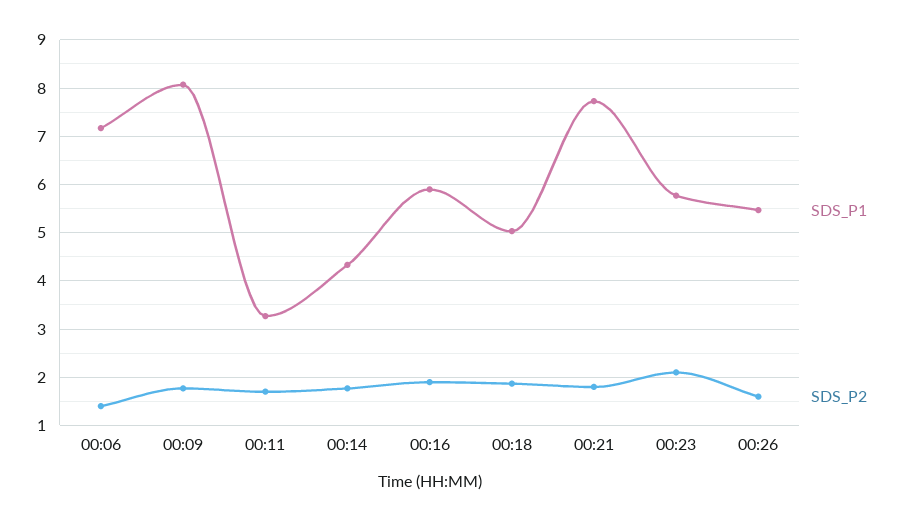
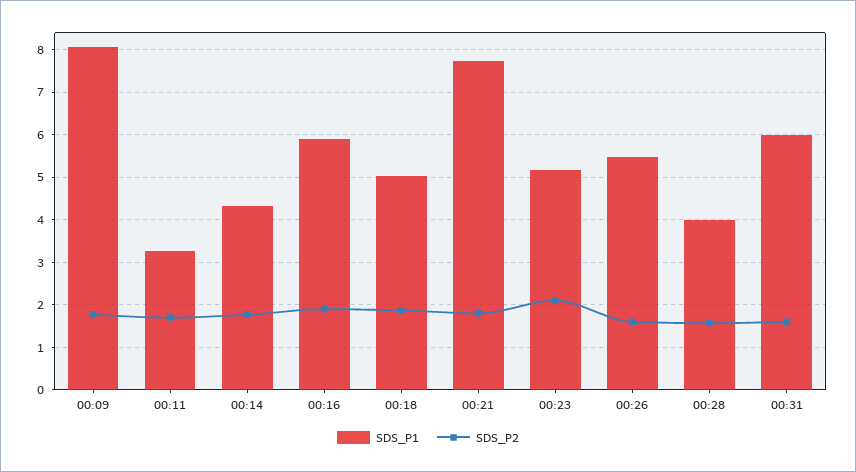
SDS_P1, 00:06: 7.2 -> none
SDS_P2, 00:06: 1.4 -> none
SDS_P1, 00:23: 5.8 -> 5.2
SDS_P1, 00:28: none -> 4
SDS_P2, 00:28: none -> 1.6
SDS_P1, 00:31: none -> 6
SDS_P2, 00:31: none -> 1.6

